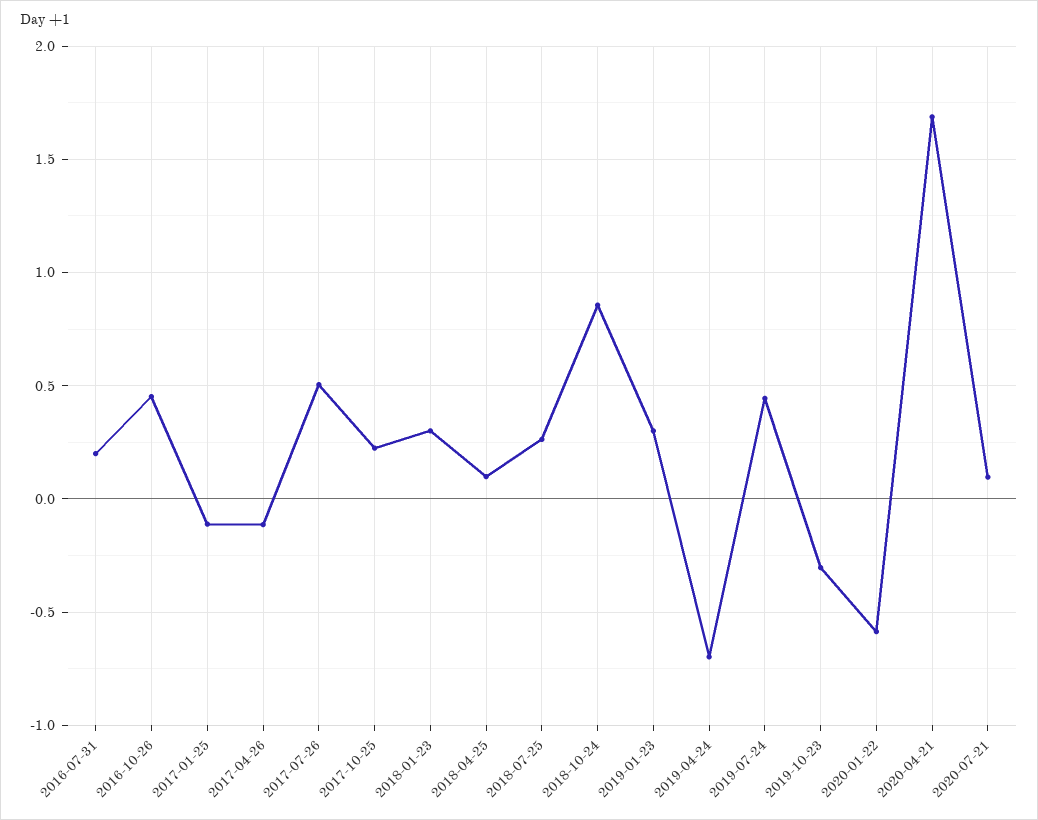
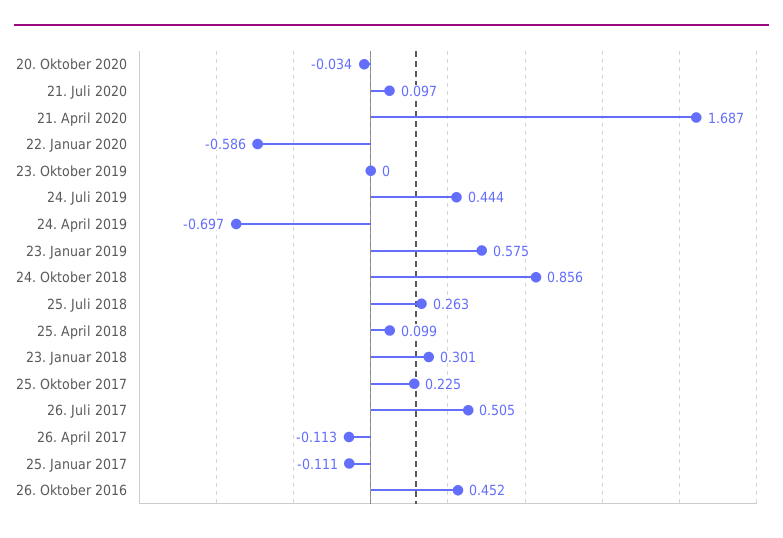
2016-07-31: 0.2 -> none
2019-01-23: 0.3 -> 0.575
2019-10-23: -0.3 -> 0
20. Oktober 2020: none -> -0.034

